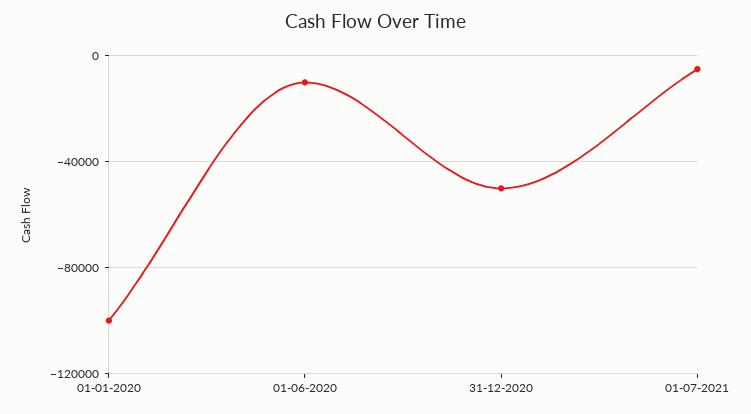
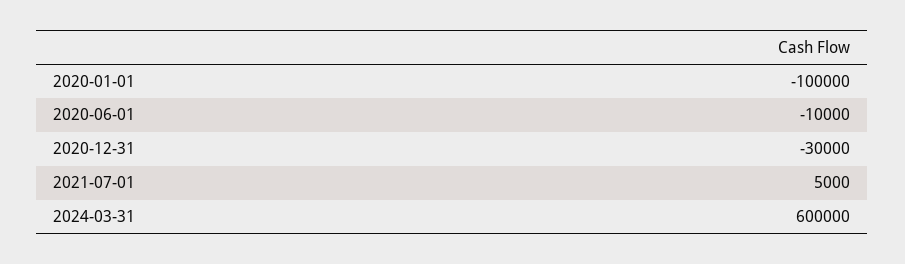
31-12-2020: -50000 -> -30000
01-07-2021: -5000 -> 5000
2024-03-31: none -> 600000

